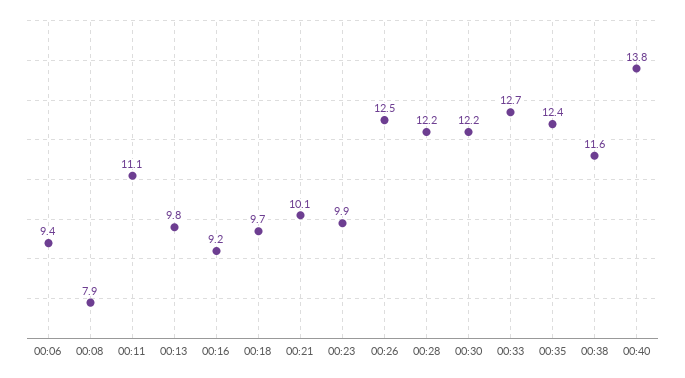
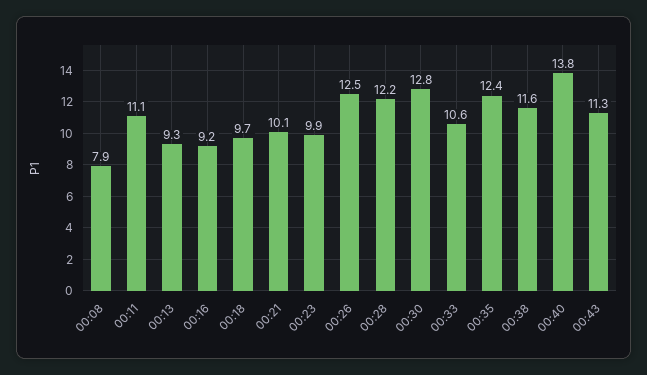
00:06: 9.4 -> none
00:13: 9.8 -> 9.3
00:30: 12.2 -> 12.8
00:33: 12.7 -> 10.6
00:43: none -> 11.3

